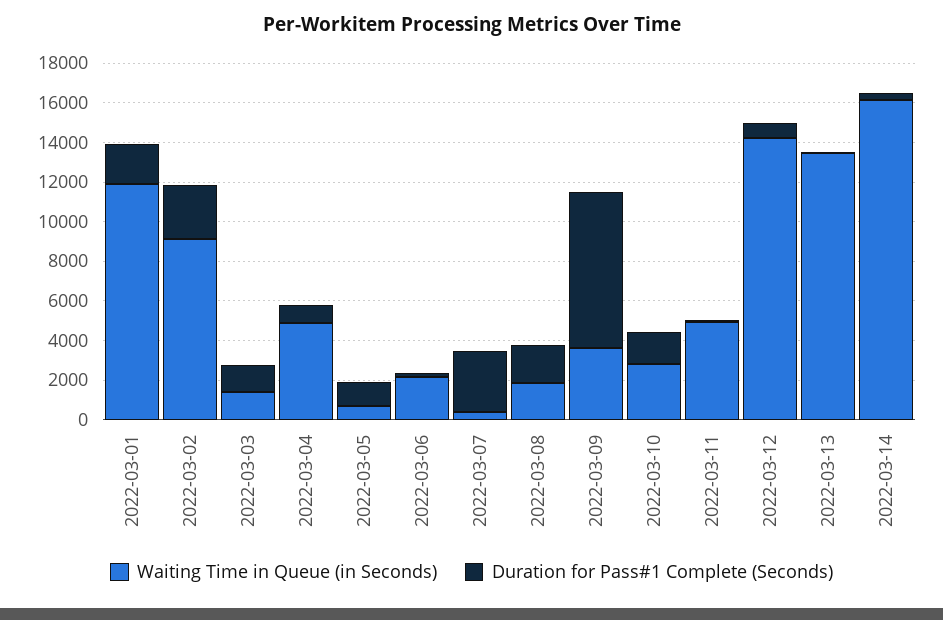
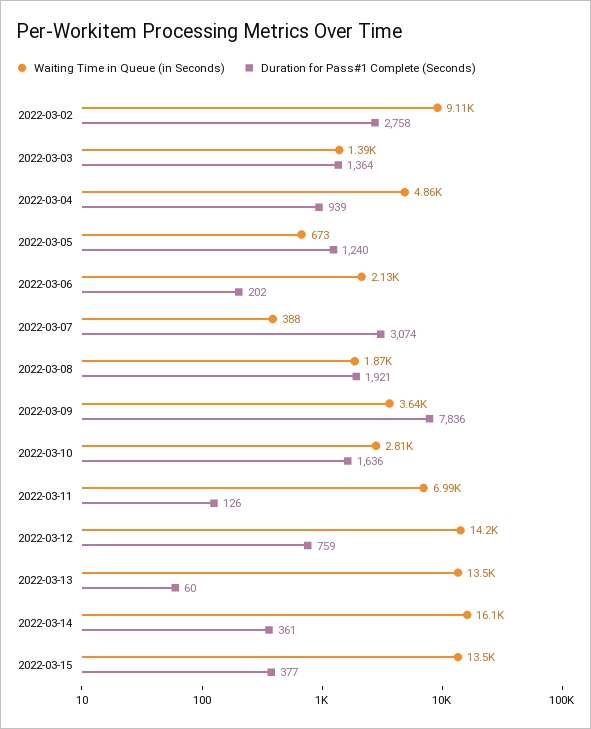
Waiting Time in Queue (in Seconds), 2022-03-01: 12000 -> none
Duration for Pass#1 Complete (Seconds), 2022-03-01: 2000 -> none
Waiting Time in Queue (in Seconds), 2022-03-11: 5000 -> 6990
Waiting Time in Queue (in Seconds), 2022-03-15: none -> 13500
Duration for Pass#1 Complete (Seconds), 2022-03-15: none -> 377

